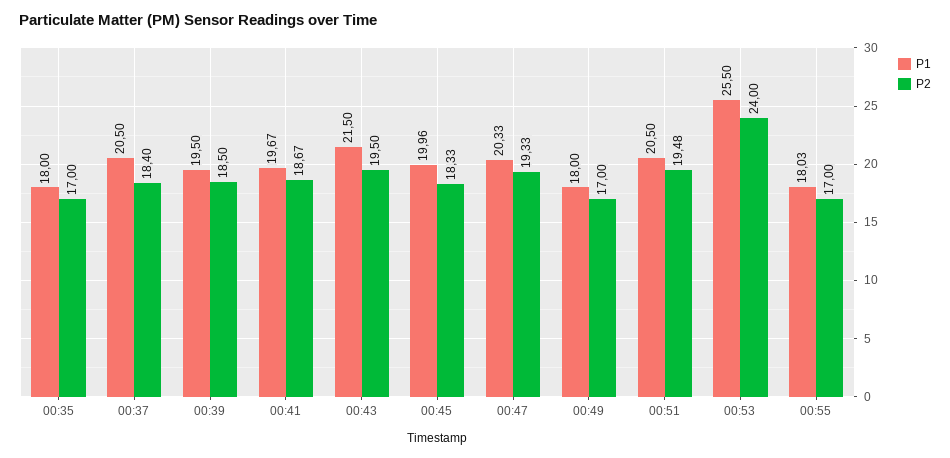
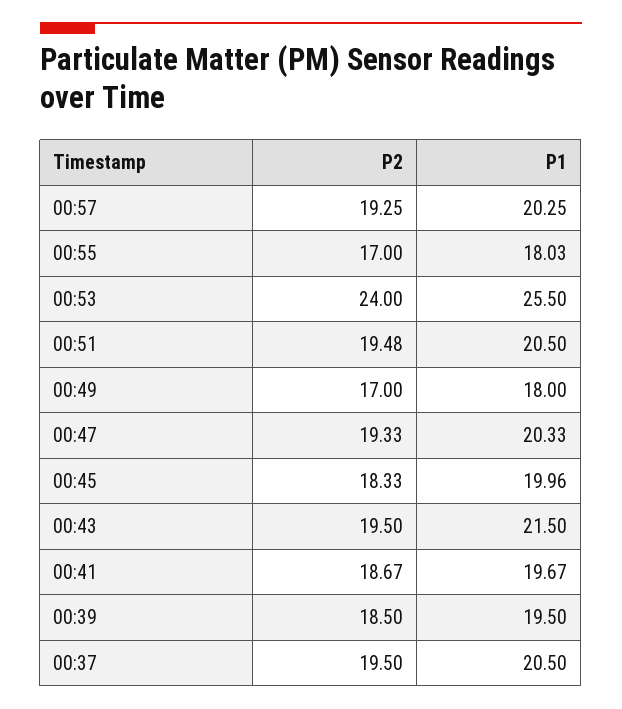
P1, 00:35: 18 -> none
P2, 00:35: 17 -> none
P2, 00:37: 18.4 -> 19.5
P2, 00:57: none -> 19.25
P1, 00:57: none -> 20.25

